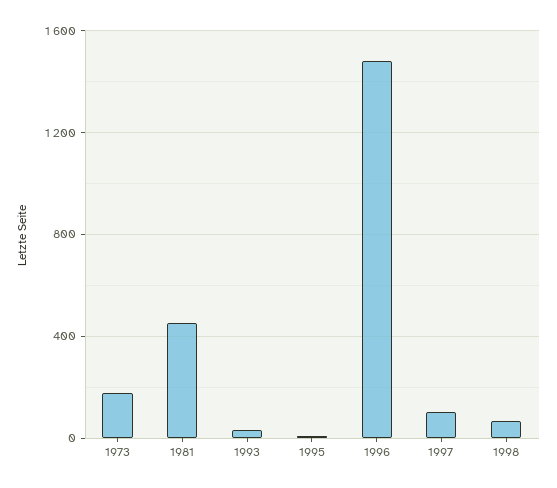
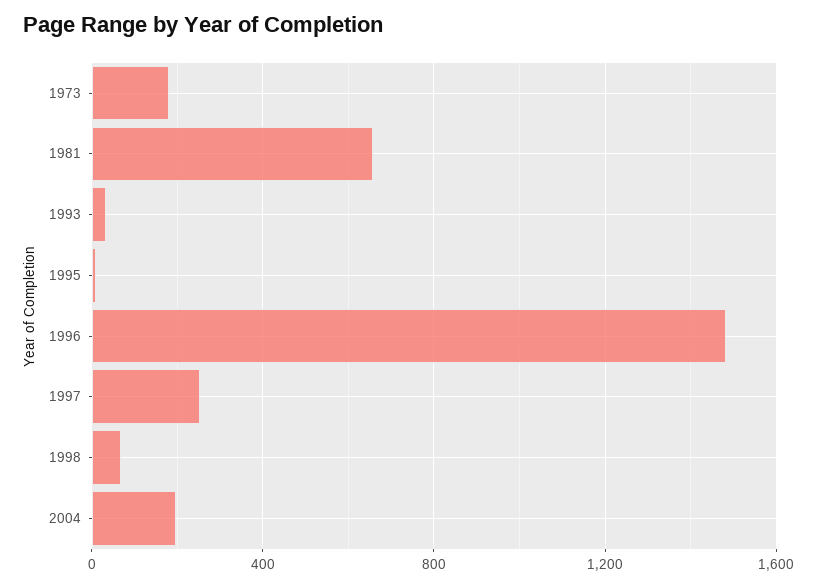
1981: 450 -> 650
1997: 100 -> 250
2004: none -> 200

